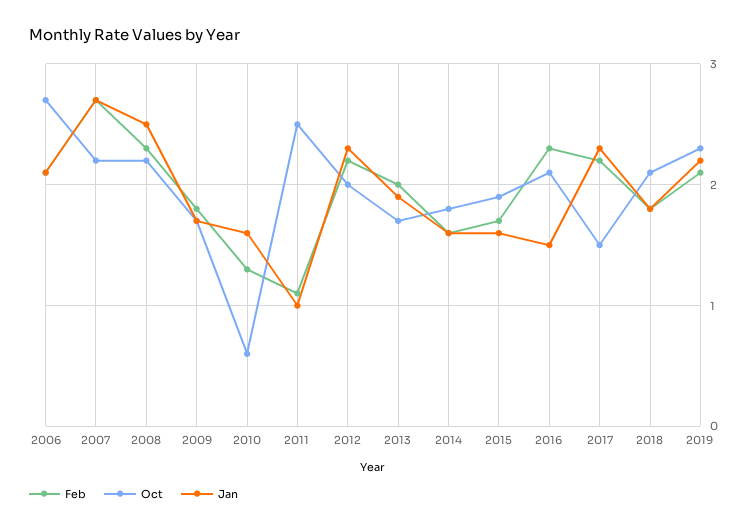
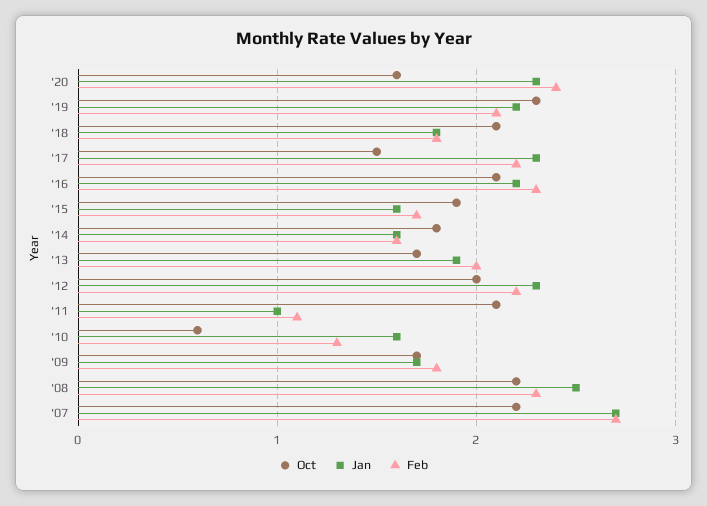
Feb, 2006: 2.1 -> none
Oct, 2006: 2.7 -> none
Jan, 2006: 2.1 -> none
Oct, 2011: 2.5 -> 2.1
Jan, 2016: 1.5 -> 2.2
Oct, '20: none -> 1.6
Jan, '20: none -> 2.3
Feb, '20: none -> 2.4

